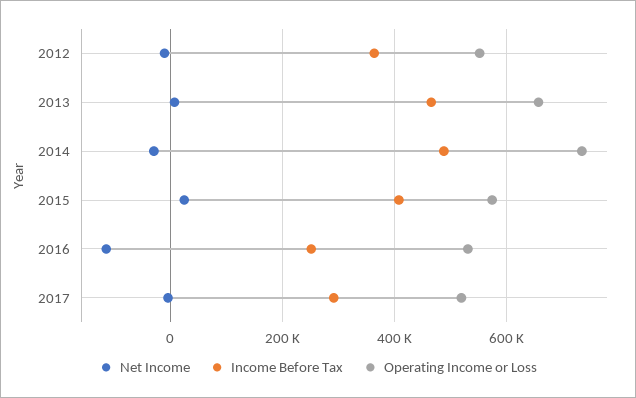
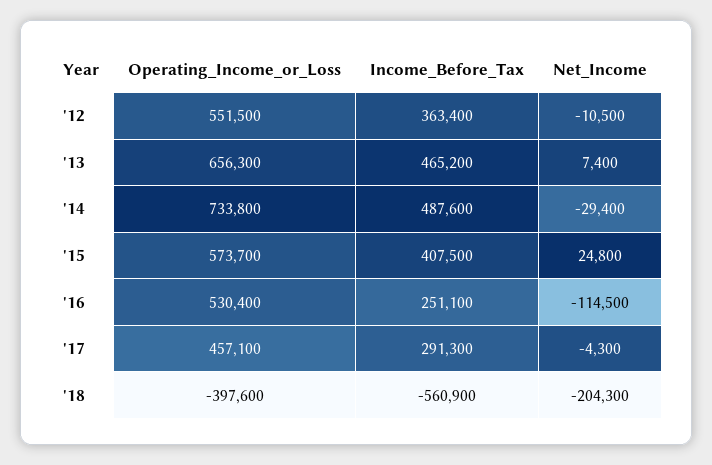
Operating Income or Loss, 2017: 520000 -> 457100
Operating Income or Loss, '18: none -> -397600
Income Before Tax, '18: none -> -560900
Net Income, '18: none -> -204300

